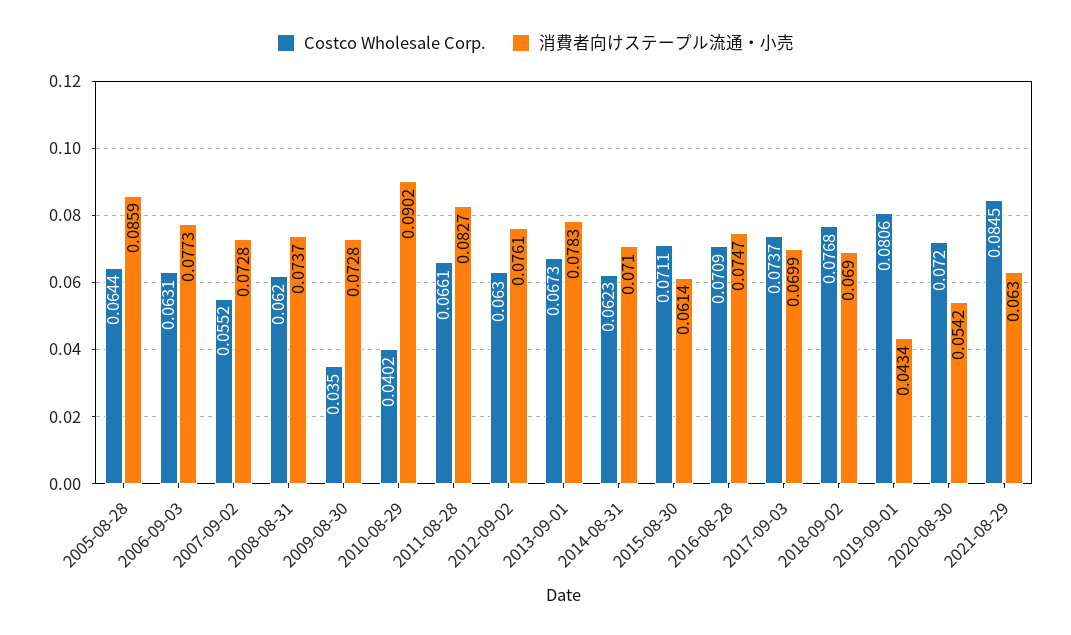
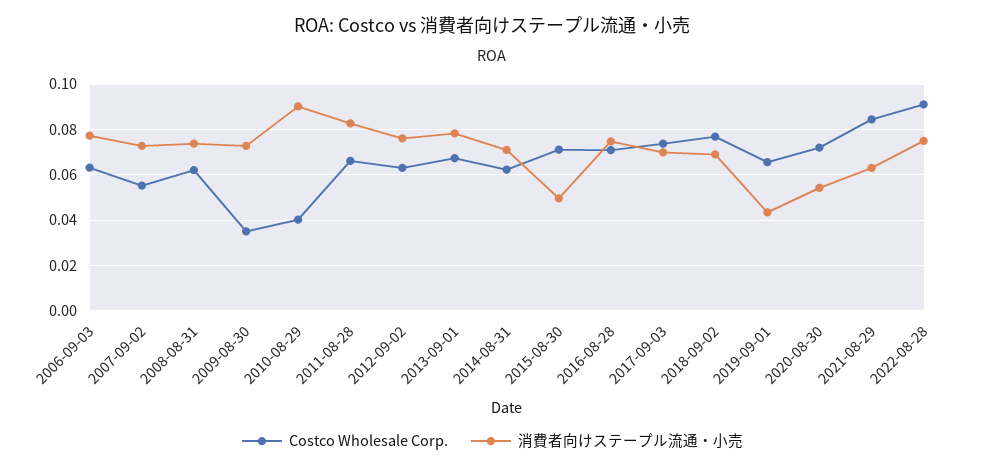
Costco Wholesale Corp., 2005-08-28: 0.0644 -> none
消費者向けステープル流通・小売, 2005-08-28: 0.0859 -> none
消費者向けステープル流通・小売, 2015-08-30: 0.0614 -> 0.05
Costco Wholesale Corp., 2019-09-01: 0.0806 -> 0.065
Costco Wholesale Corp., 2022-08-28: none -> 0.09
消費者向けステープル流通・小売, 2022-08-28: none -> 0.075

